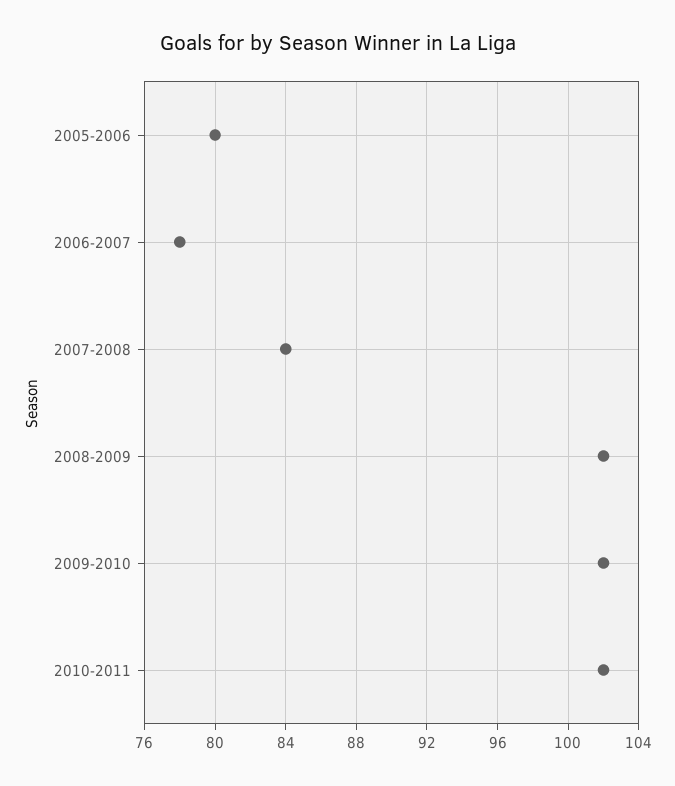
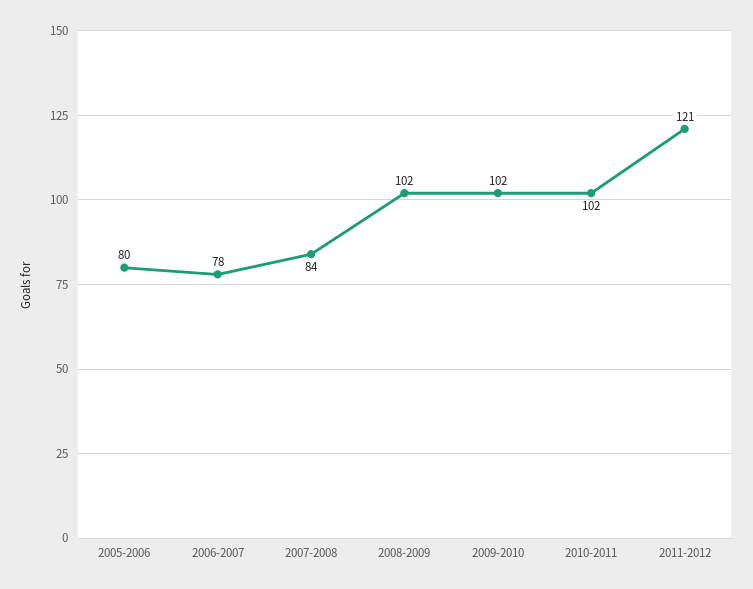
2011-2012: none -> 121

